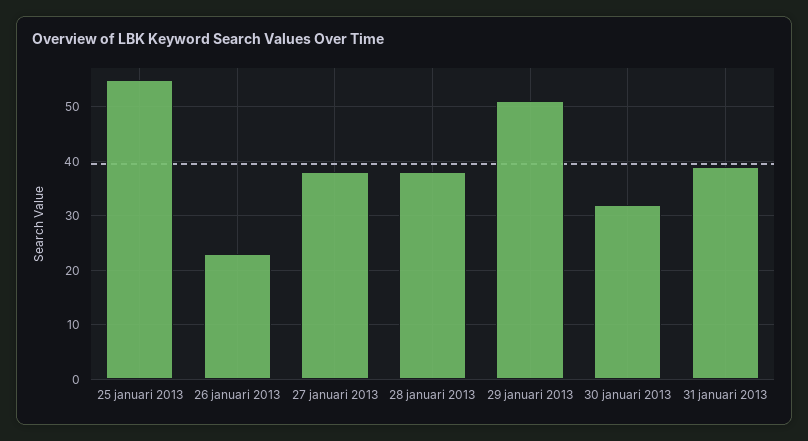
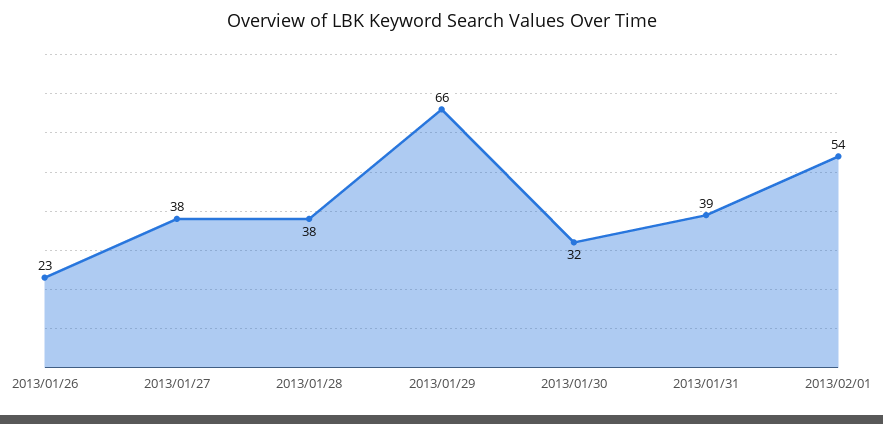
25 januari 2013: 55 -> none
29 januari 2013: 50 -> 66
2013/02/01: none -> 54

